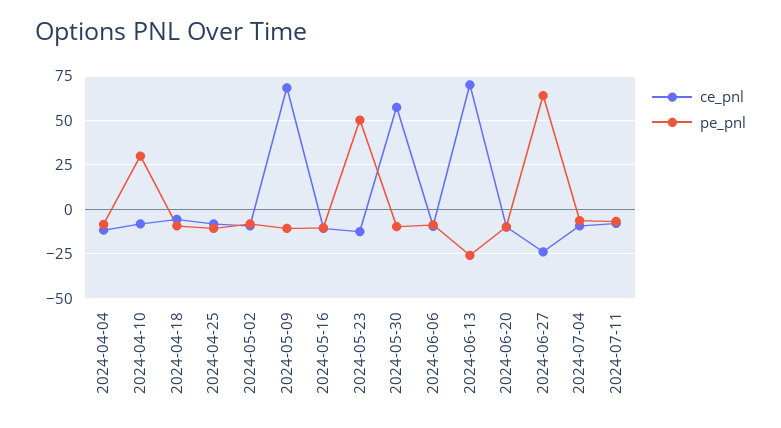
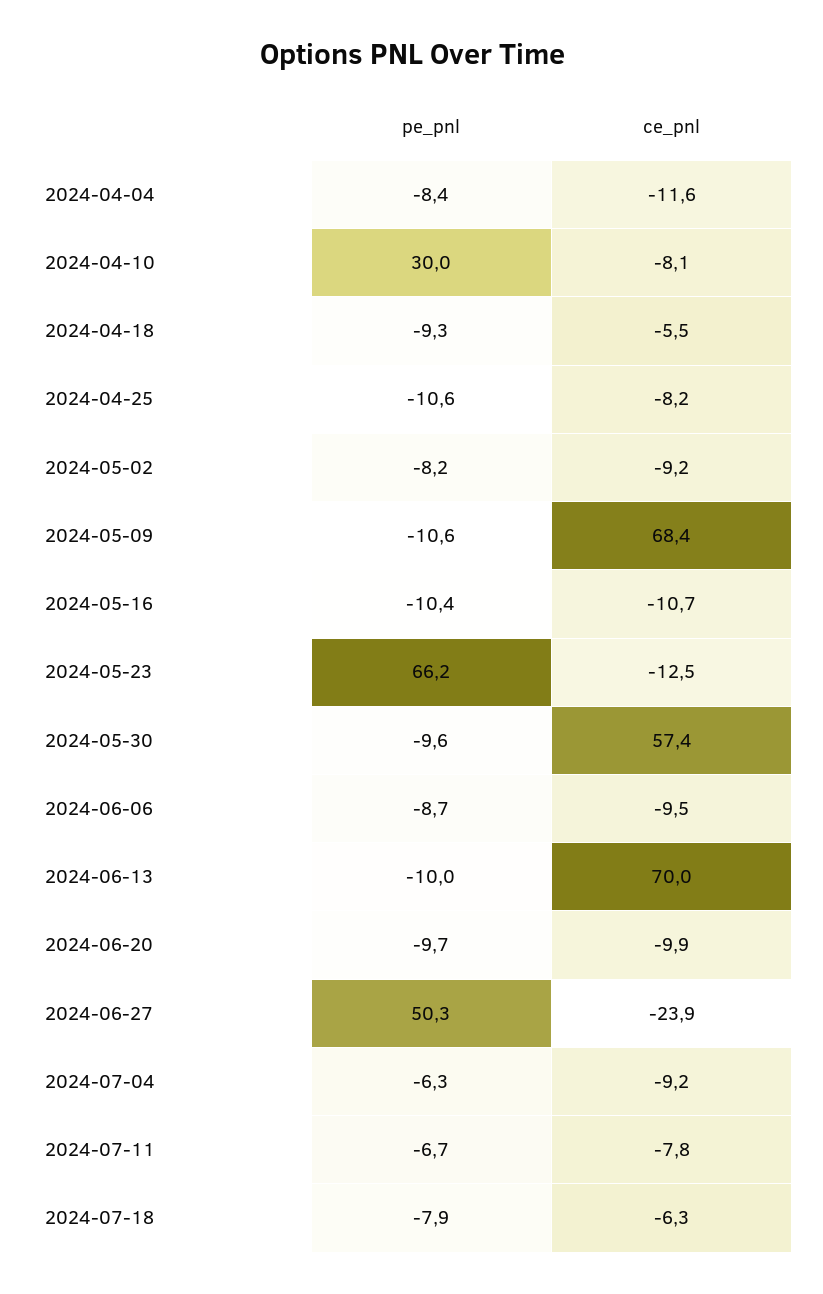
pe_pnl, 2024-05-23: 50 -> 66.2
pe_pnl, 2024-06-13: -25 -> -10
pe_pnl, 2024-06-27: 65 -> 50.3
pe_pnl, 2024-07-18: none -> -7.9
ce_pnl, 2024-07-18: none -> -6.3

